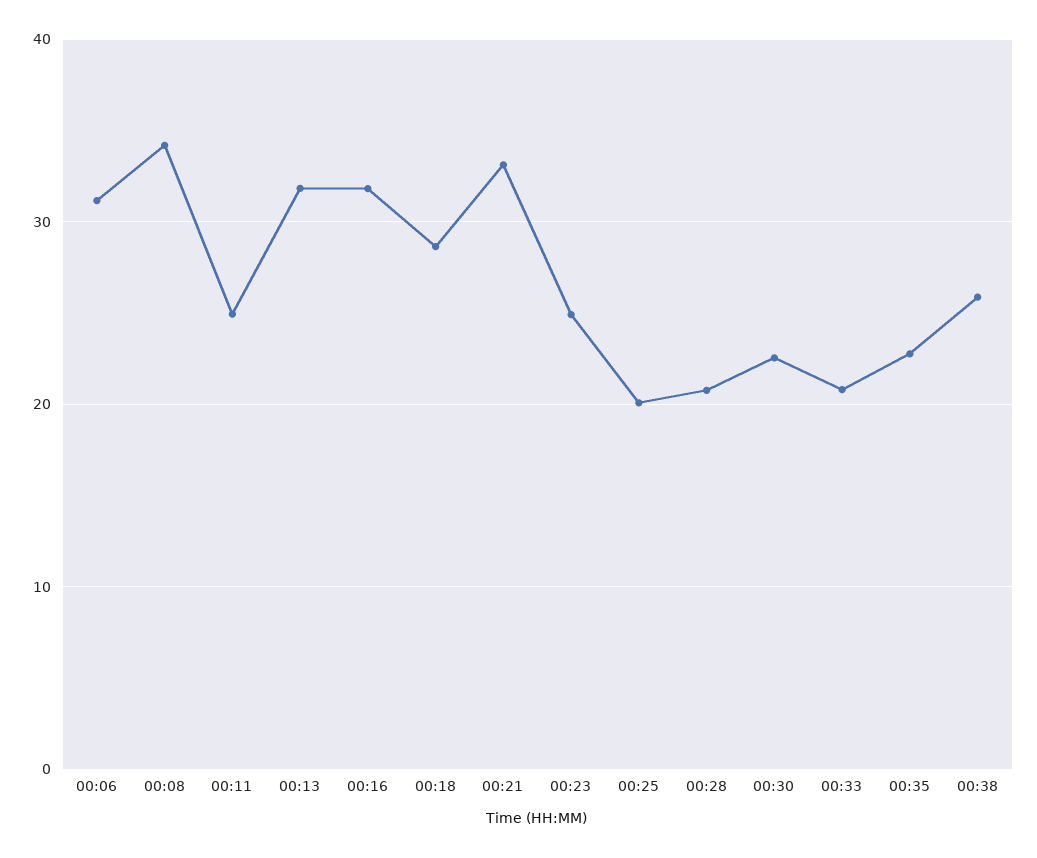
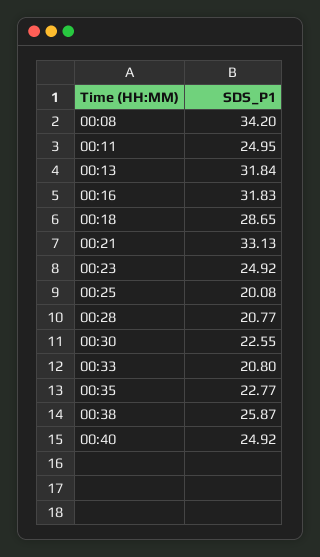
00:06: 31 -> none
00:40: none -> 24.92

